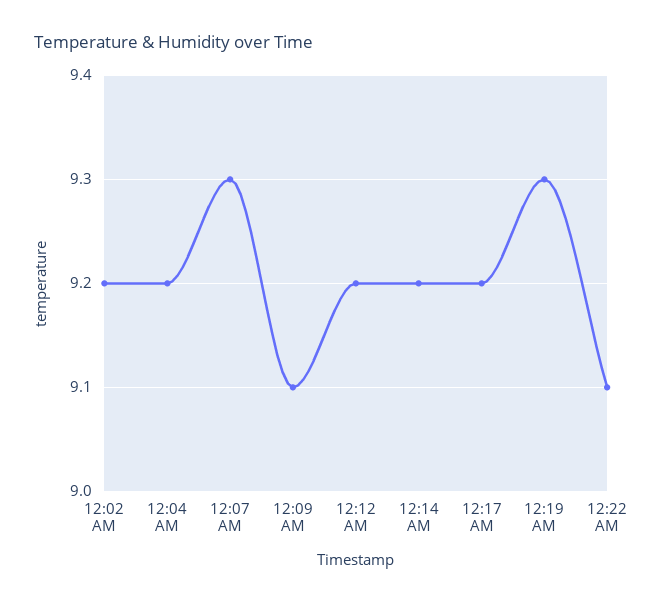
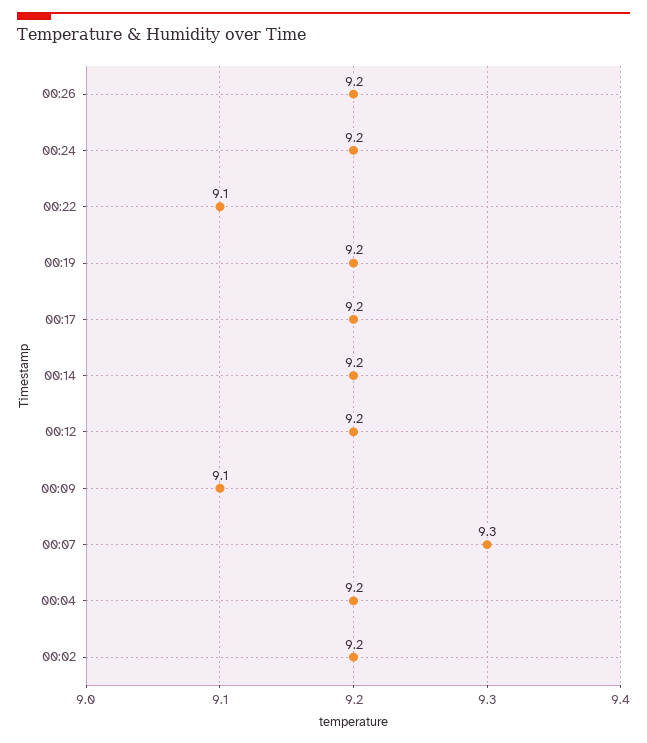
12:19 AM: 9.3 -> 9.2
00:26: none -> 9.2
00:24: none -> 9.2

